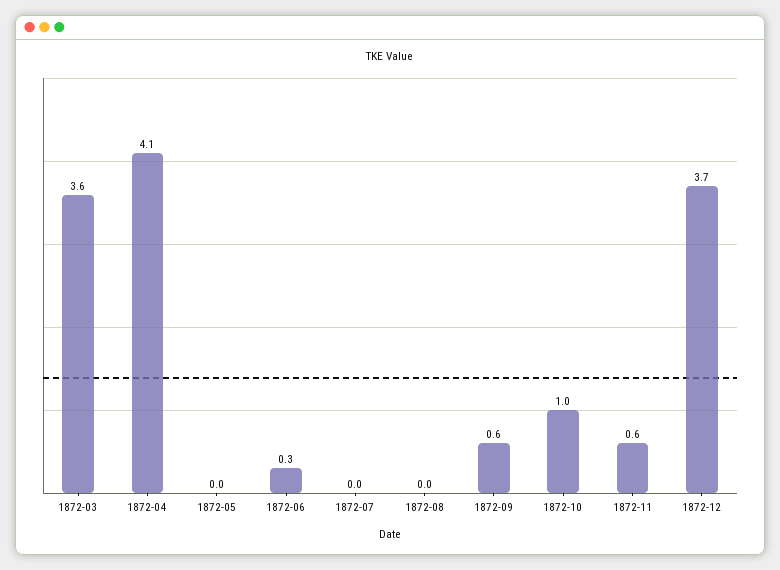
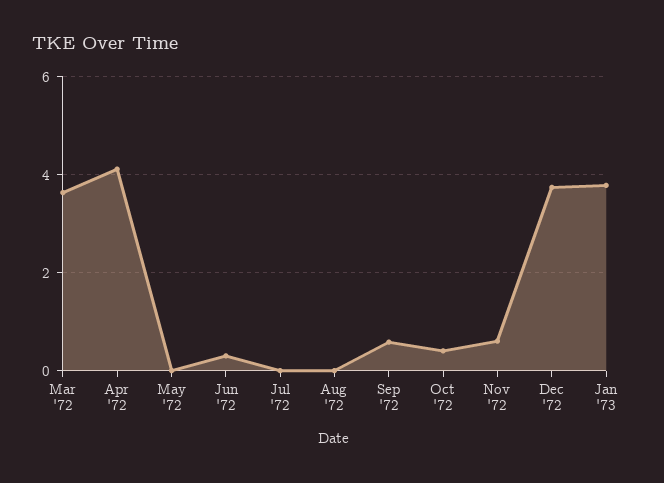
1872-10: 1 -> 0.4
Jan '73: none -> 3.8

